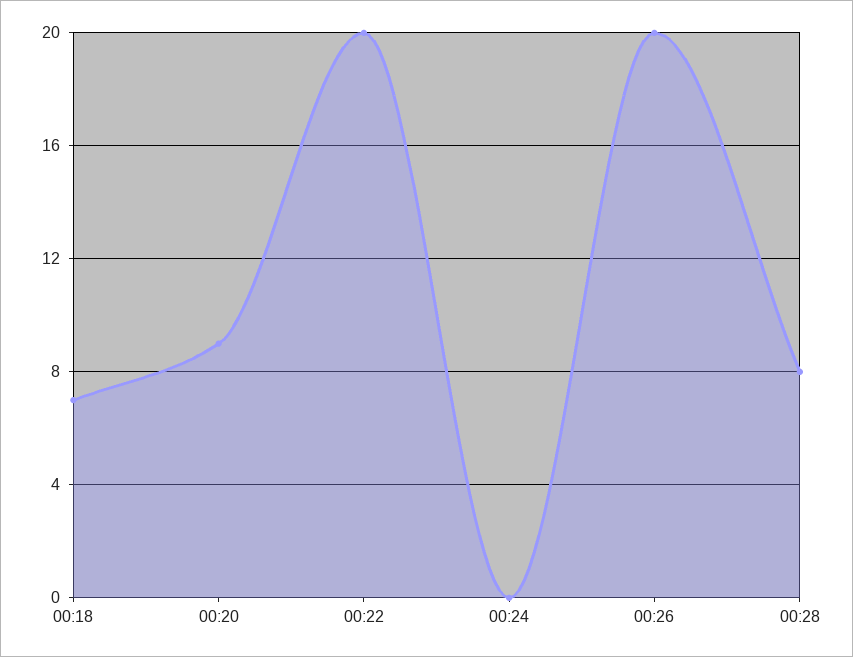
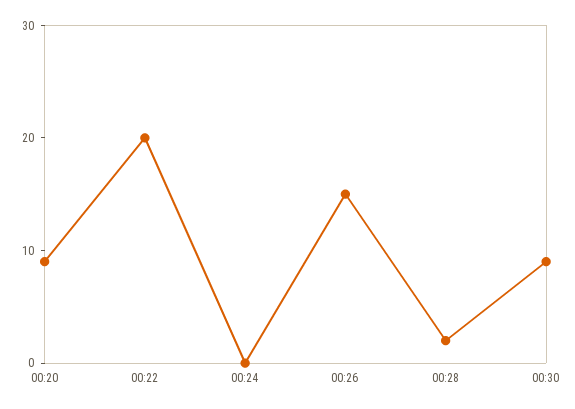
00:18: 7 -> none
00:26: 20 -> 15
00:28: 8 -> 2
00:30: none -> 9

